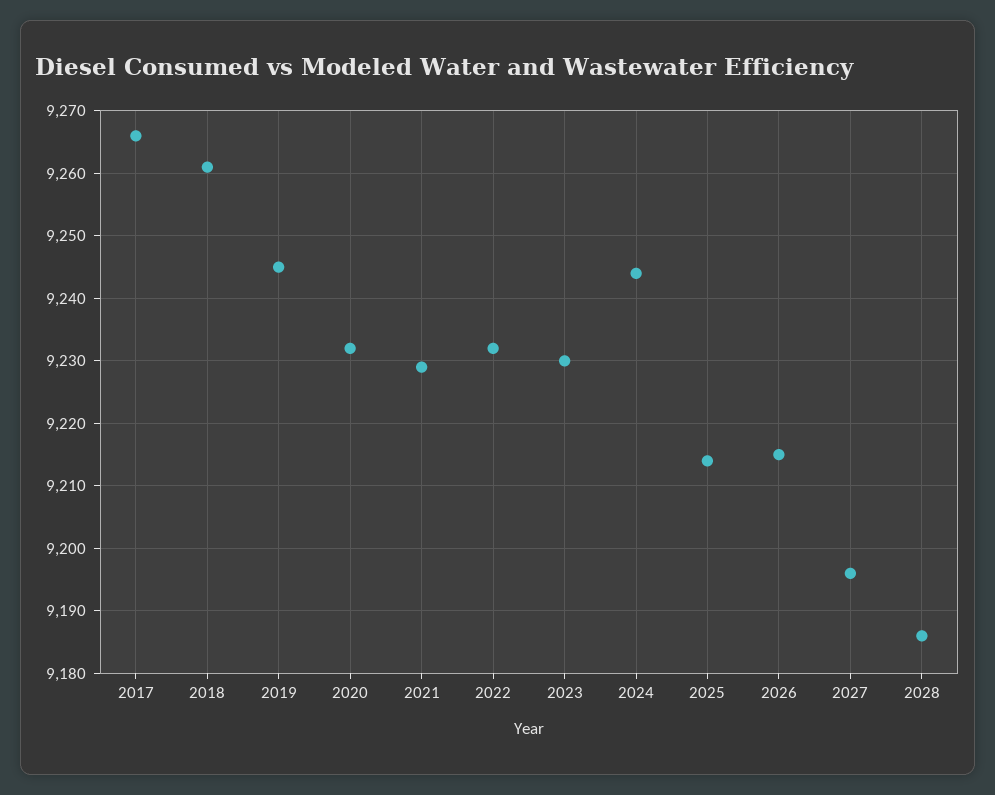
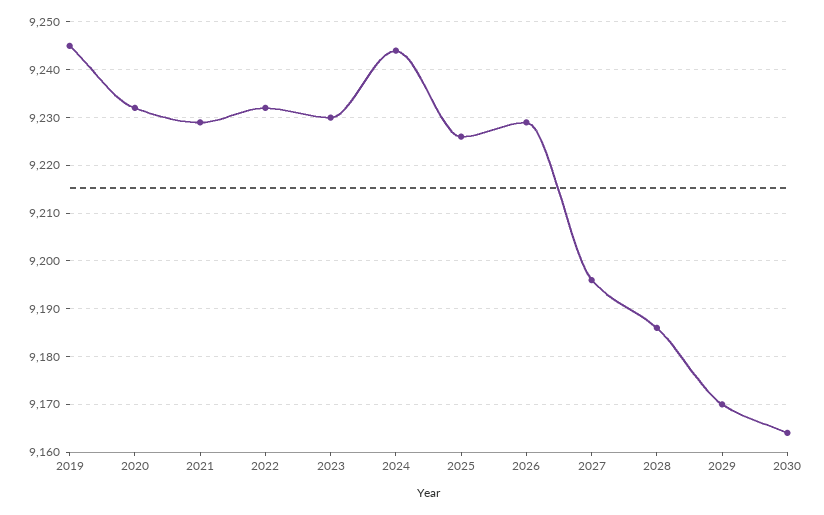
2017: 9266 -> none
2018: 9261 -> none
2025: 9214 -> 9225
2026: 9215 -> 9230
2029: none -> 9170
2030: none -> 9165

